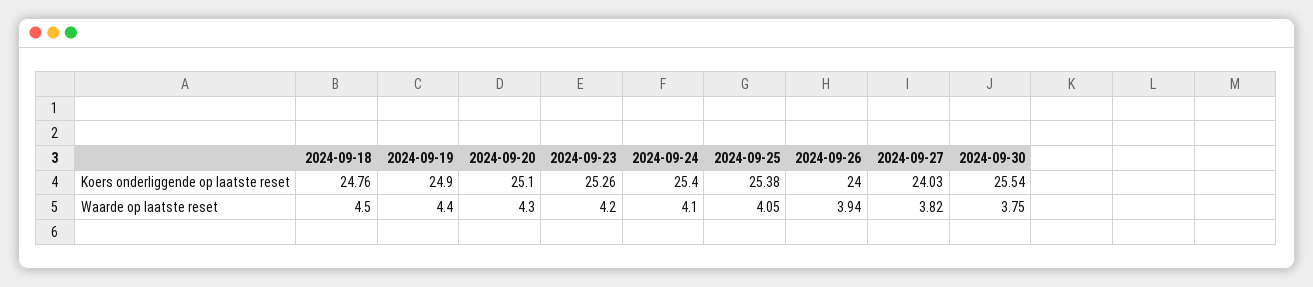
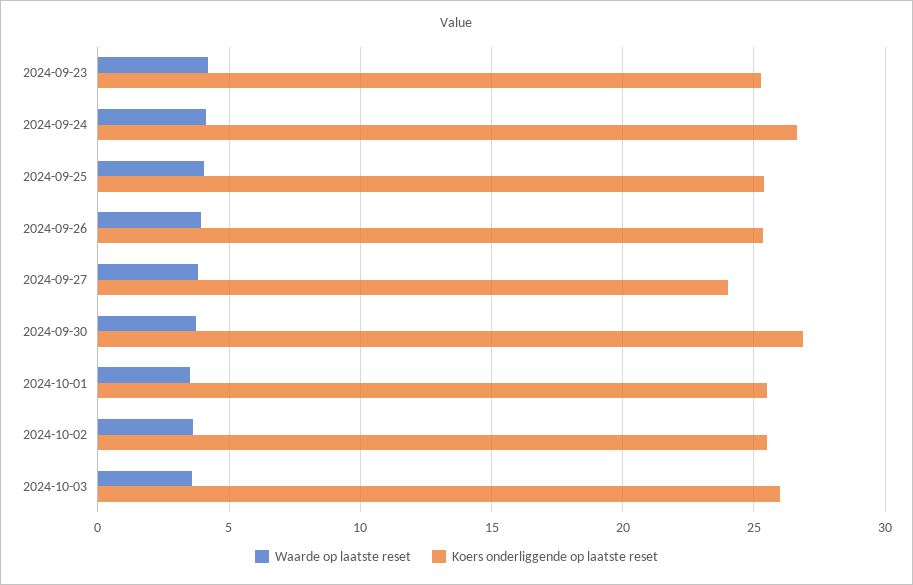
Koers onderliggende op laatste reset, 2024-09-18: 24.76 -> none
Koers onderliggende op laatste reset, 2024-09-19: 24.9 -> none
Koers onderliggende op laatste reset, 2024-09-20: 25.1 -> none
Koers onderliggende op laatste reset, 2024-09-24: 25.4 -> 26.5
Koers onderliggende op laatste reset, 2024-09-26: 24 -> 25.5
Koers onderliggende op laatste reset, 2024-09-30: 25.54 -> 27
Waarde op laatste reset, 2024-09-18: 4.5 -> none
Waarde op laatste reset, 2024-09-19: 4.4 -> none
Waarde op laatste reset, 2024-09-20: 4.3 -> none
Waarde op laatste reset, 2024-10-01: none -> 3.5
Koers onderliggende op laatste reset, 2024-10-01: none -> 25.5
Waarde op laatste reset, 2024-10-02: none -> 3.5
Koers onderliggende op laatste reset, 2024-10-02: none -> 25.5
Waarde op laatste reset, 2024-10-03: none -> 3.5
Koers onderliggende op laatste reset, 2024-10-03: none -> 26

